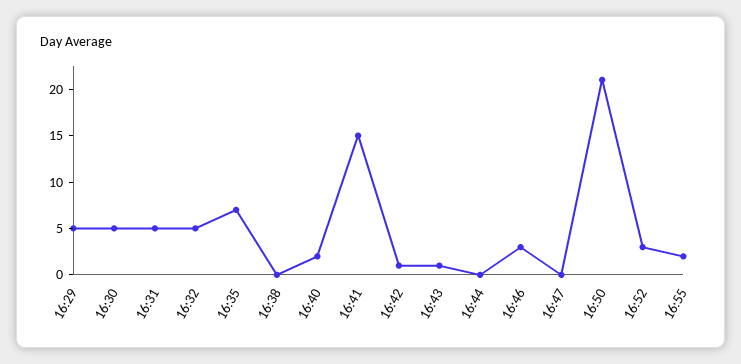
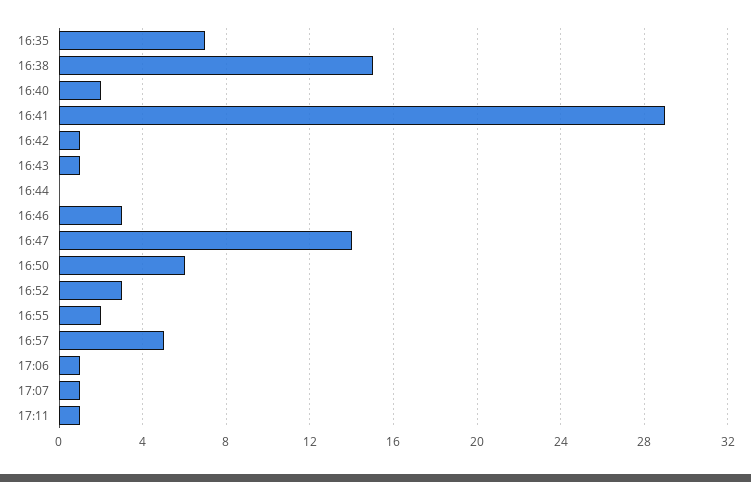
16:29: 5 -> none
16:30: 5 -> none
16:31: 5 -> none
16:32: 5 -> none
16:38: 0 -> 15
16:41: 15 -> 29
16:47: 0 -> 14
16:50: 21 -> 6
16:57: none -> 5
17:06: none -> 1
17:07: none -> 1
17:11: none -> 1

